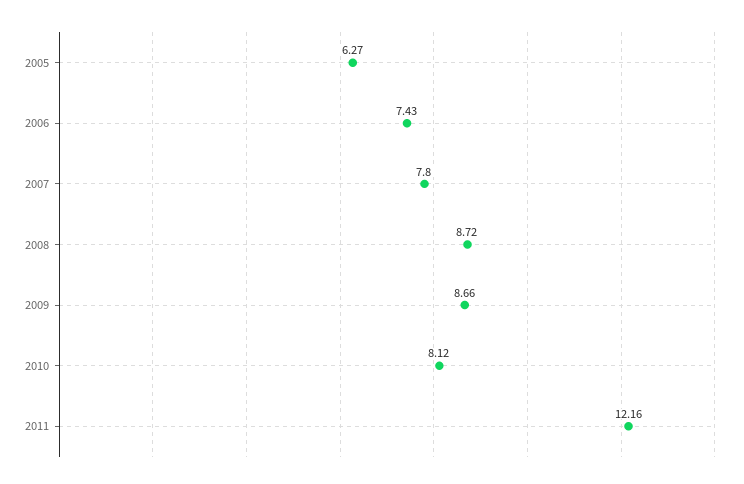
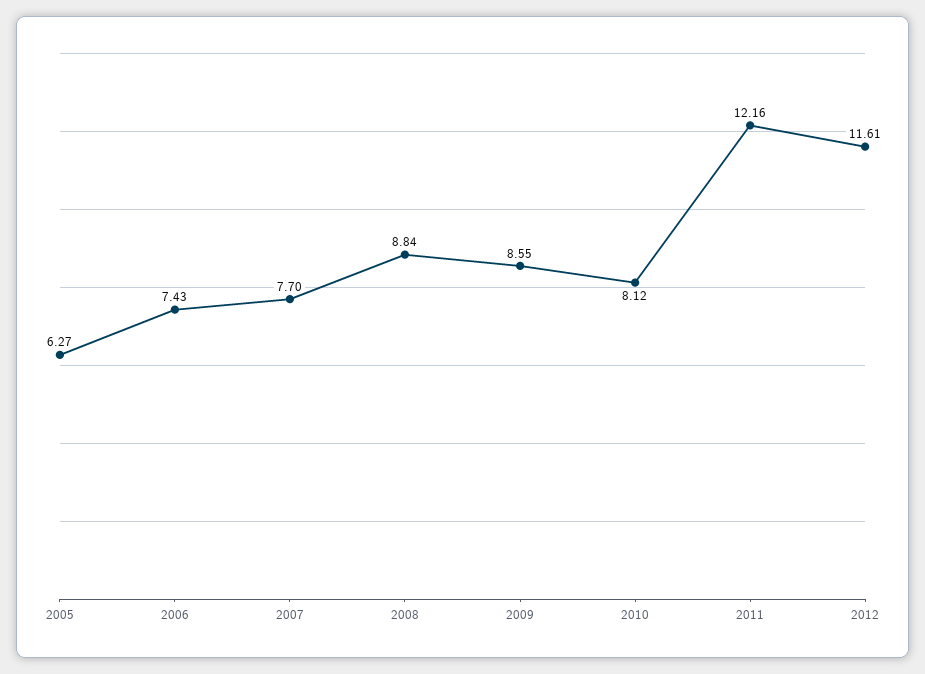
2007: 7.8 -> 7.7
2008: 8.72 -> 8.84
2009: 8.66 -> 8.55
2012: none -> 11.61

